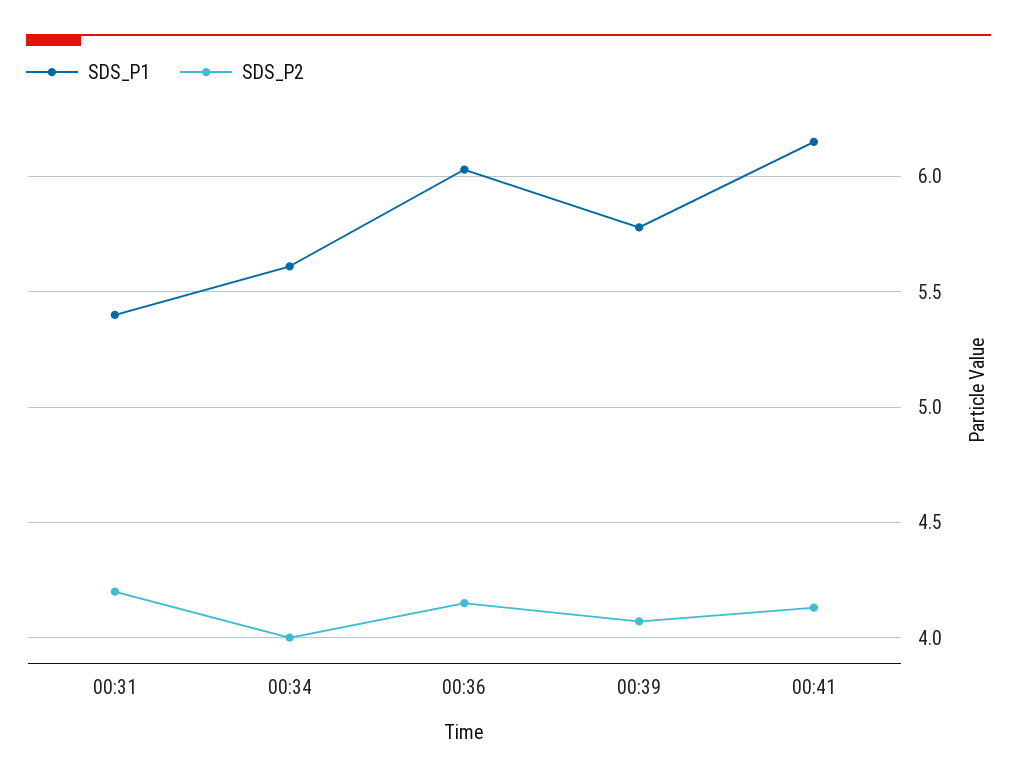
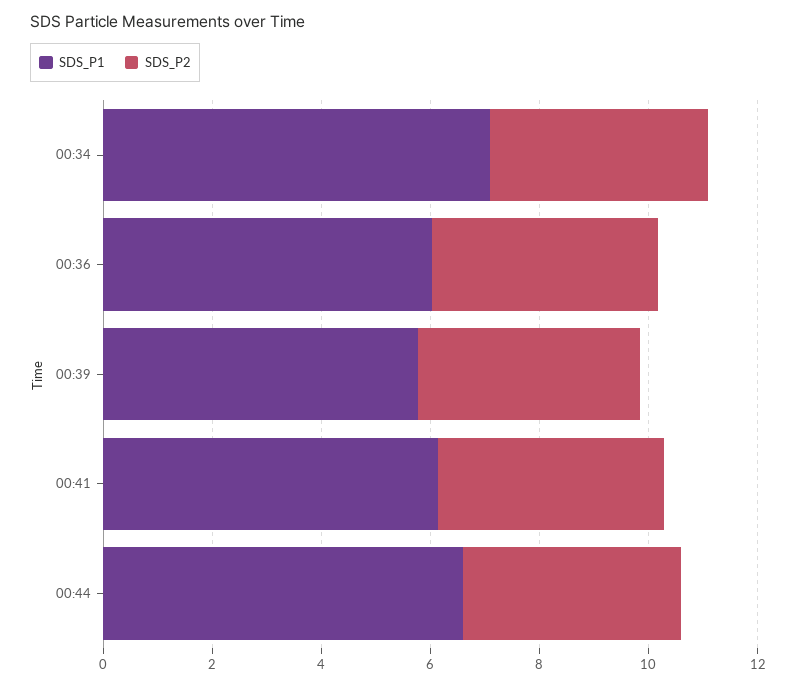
SDS_P1, 00:31: 5.4 -> none
SDS_P2, 00:31: 4.2 -> none
SDS_P1, 00:34: 5.6 -> 7
SDS_P1, 00:44: none -> 6.5
SDS_P2, 00:44: none -> 4

